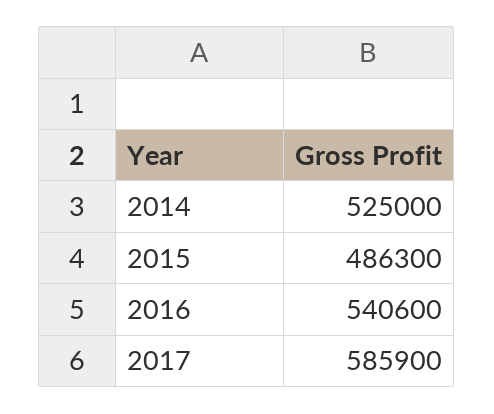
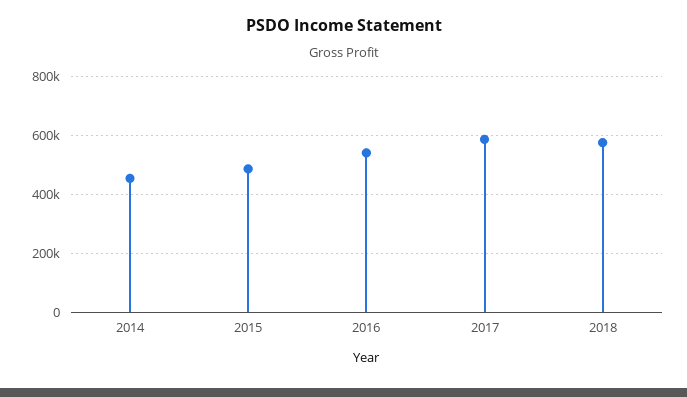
2014: 525000 -> 450000
2018: none -> 575000

